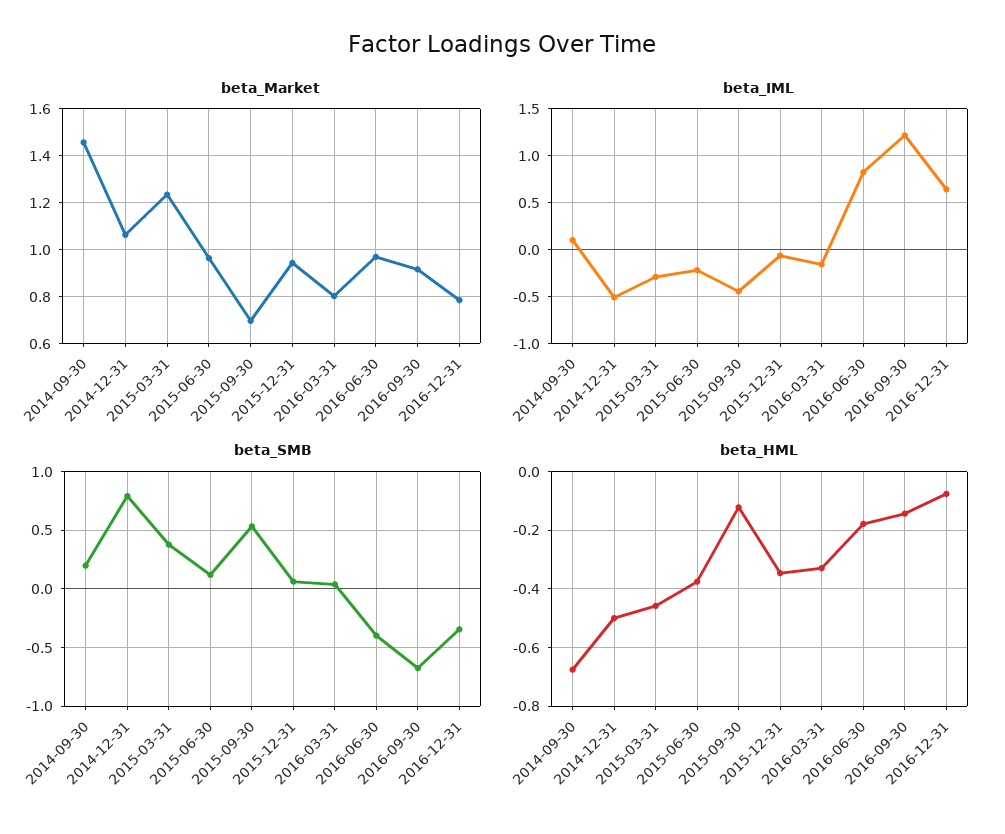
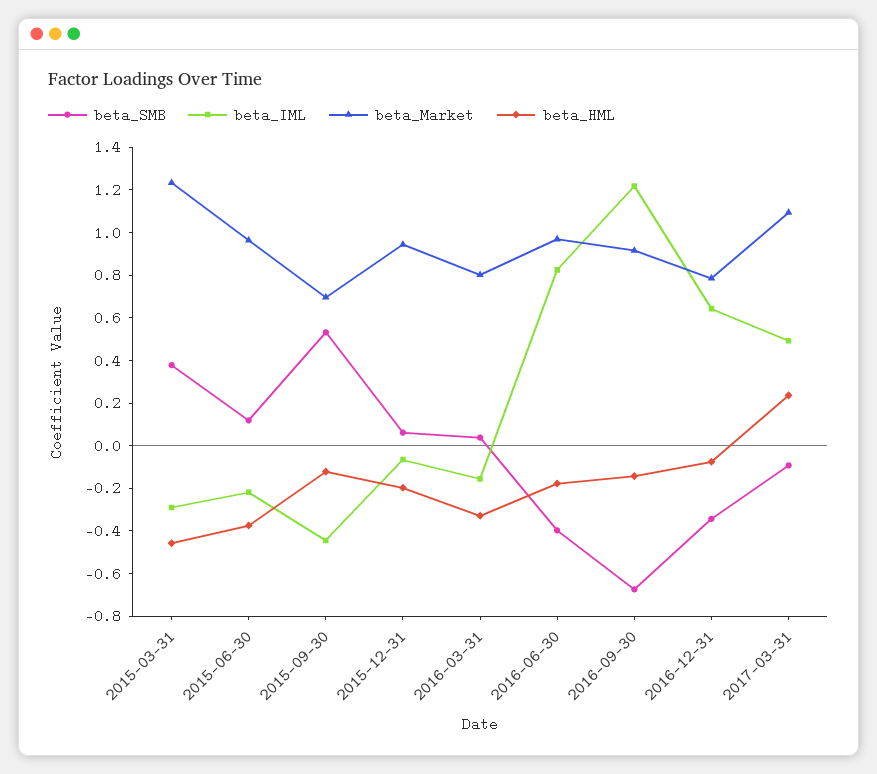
beta_Market, 2014-09-30: 1.45 -> none
beta_Market, 2014-12-31: 1.05 -> none
beta_IML, 2014-09-30: 0.1 -> none
beta_IML, 2014-12-31: -0.5 -> none
beta_SMB, 2014-09-30: 0.2 -> none
beta_SMB, 2014-12-31: 0.8 -> none
beta_HML, 2014-09-30: -0.675 -> none
beta_HML, 2014-12-31: -0.5 -> none
beta_HML, 2015-12-31: -0.35 -> -0.2
beta_SMB, 2017-03-31: none -> -0.1
beta_IML, 2017-03-31: none -> 0.5
beta_Market, 2017-03-31: none -> 1.1
beta_HML, 2017-03-31: none -> 0.25

